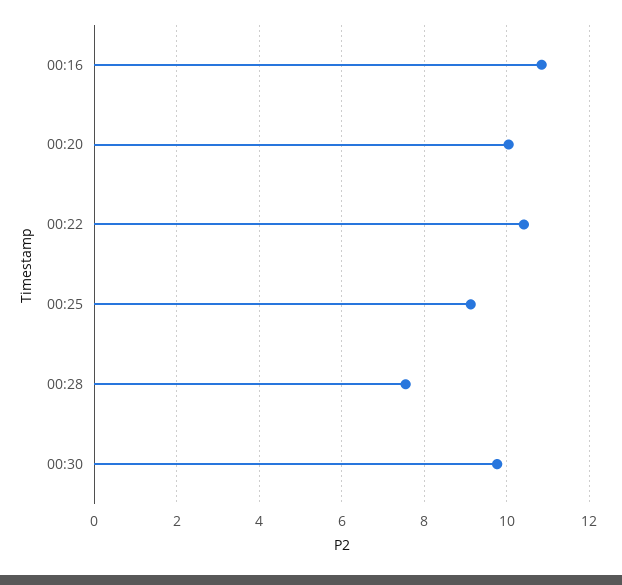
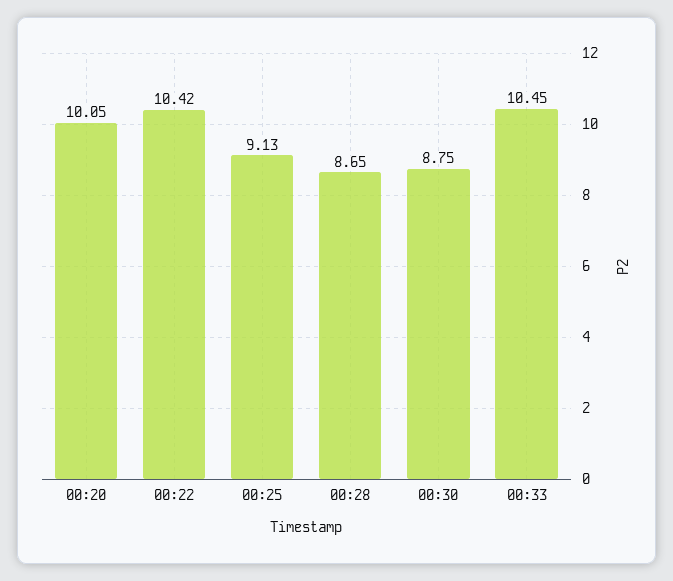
00:16: 10.8 -> none
00:28: 7.6 -> 8.65
00:30: 9.8 -> 8.75
00:33: none -> 10.45

